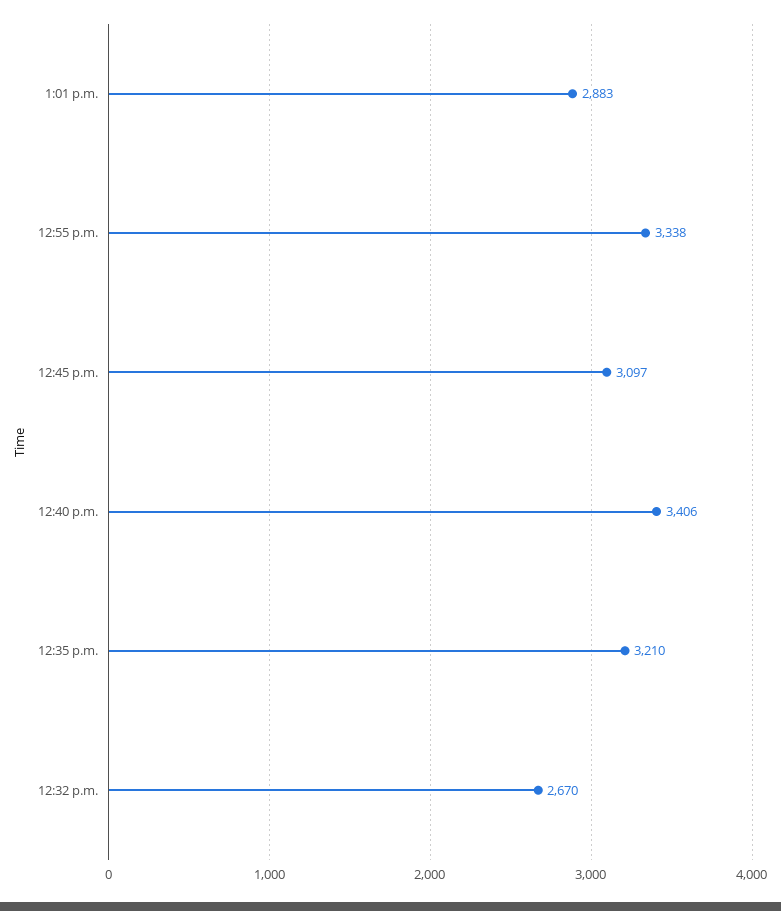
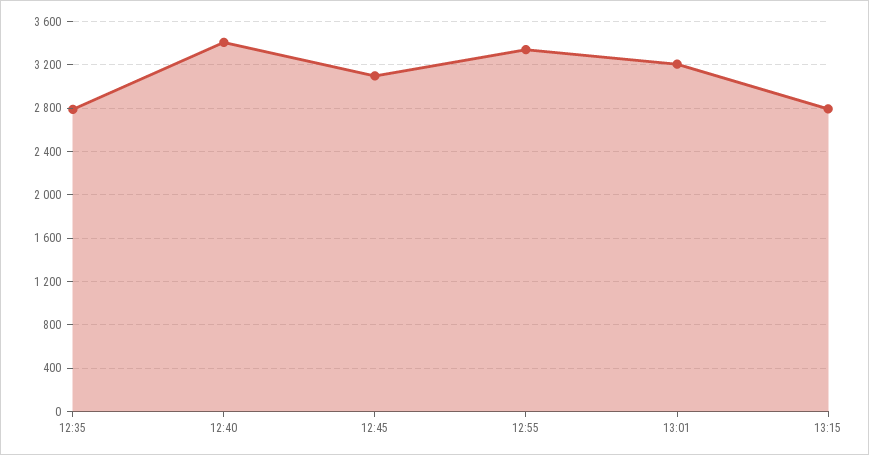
1:01 p.m.: 2883 -> 3200
12:35 p.m.: 3210 -> 2800
12:32 p.m.: 2670 -> none
13:15: none -> 2800

